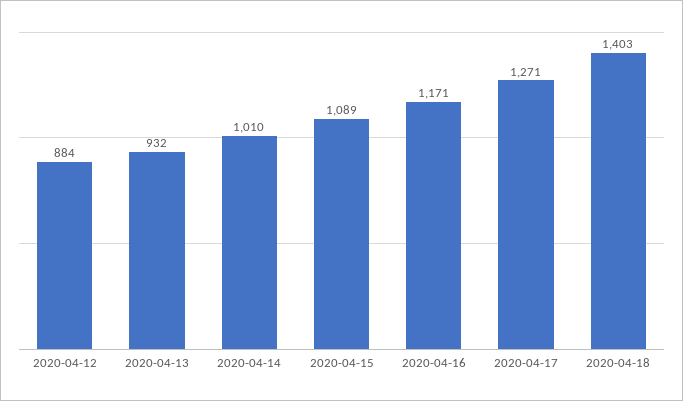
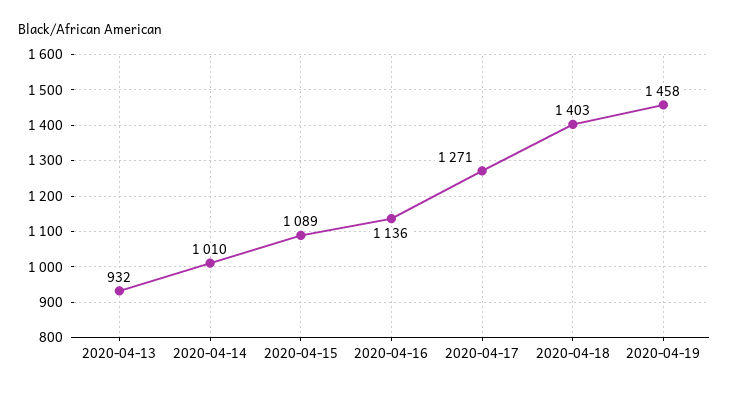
2020-04-12: 884 -> none
2020-04-16: 1171 -> 1136
2020-04-19: none -> 1458

